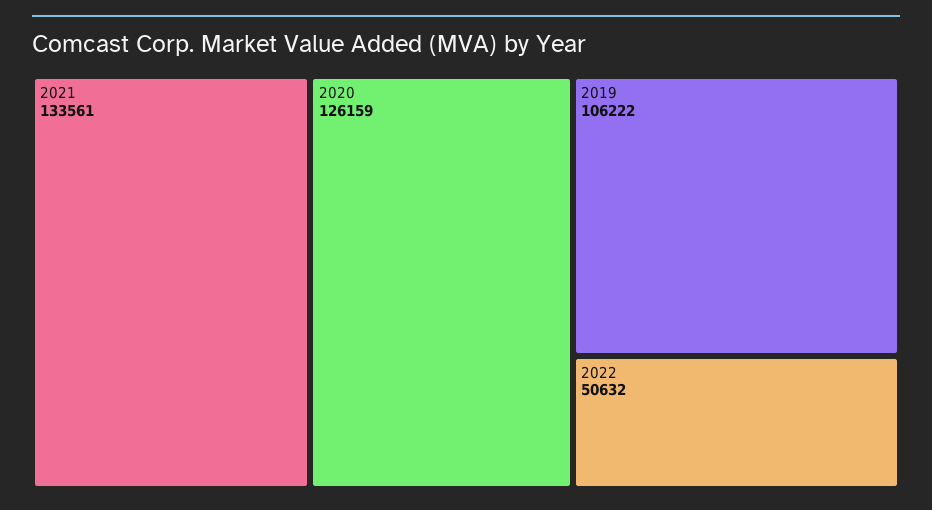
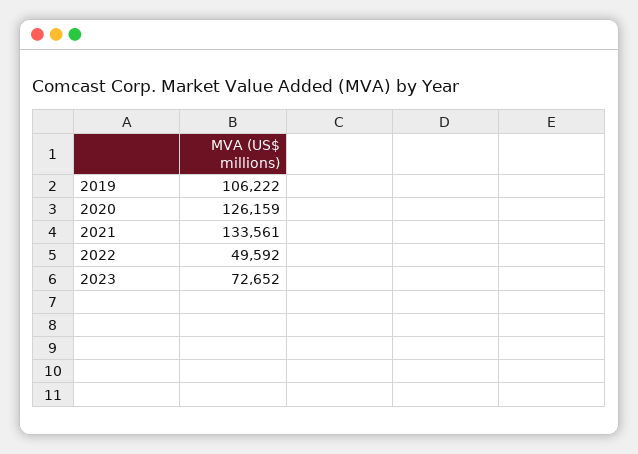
2022: 50632 -> 49592
2023: none -> 72652

